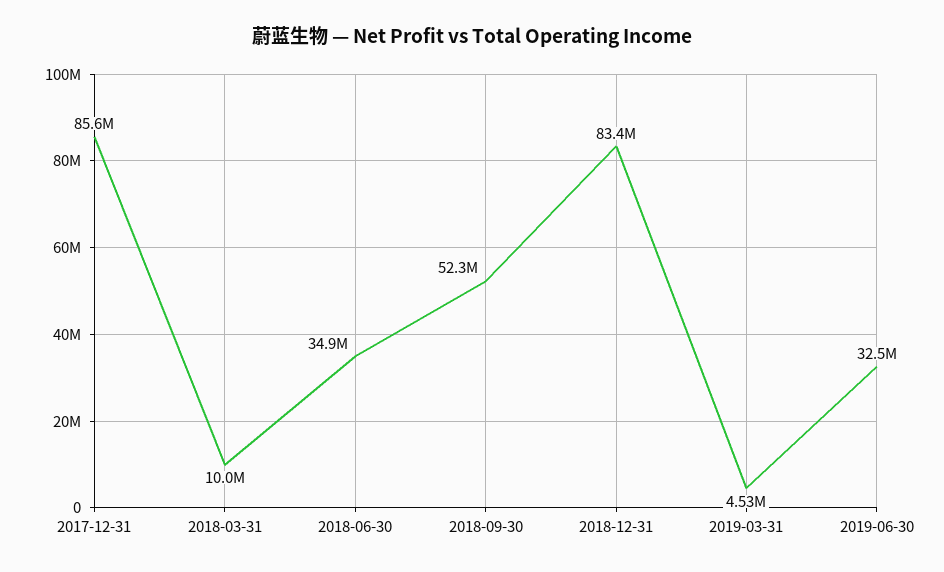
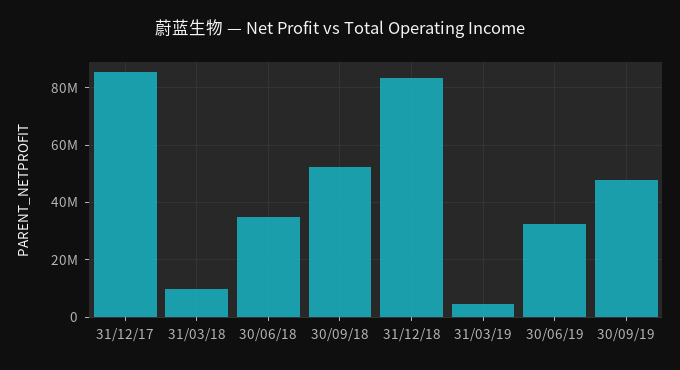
30/09/19: none -> 47500000

